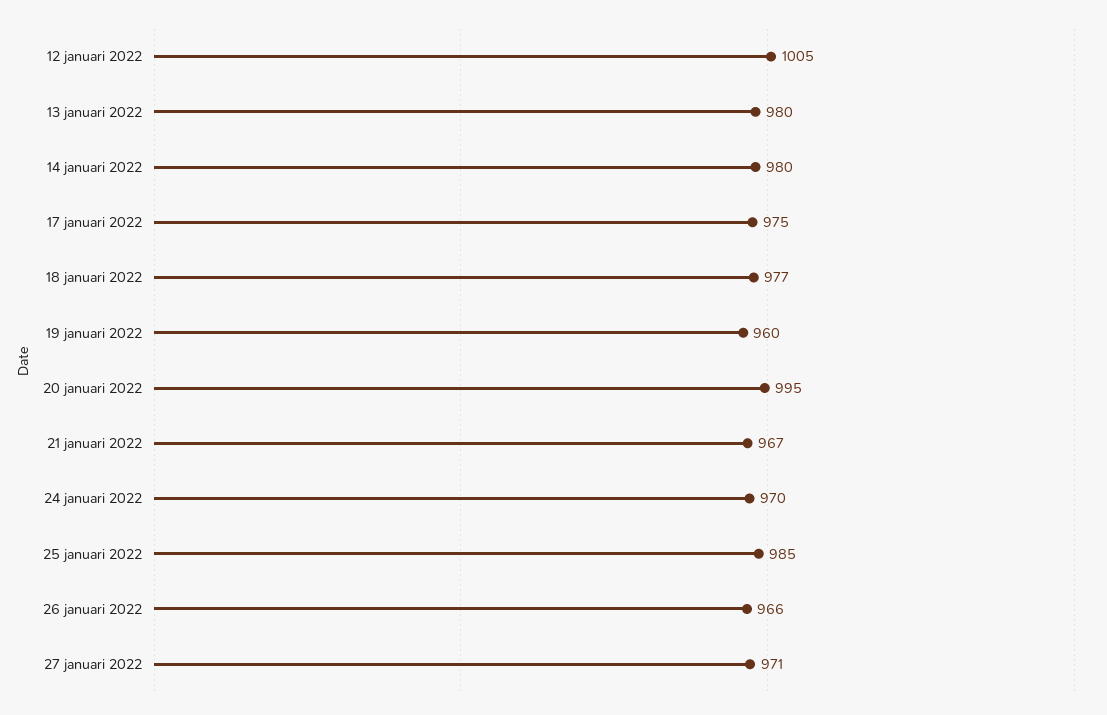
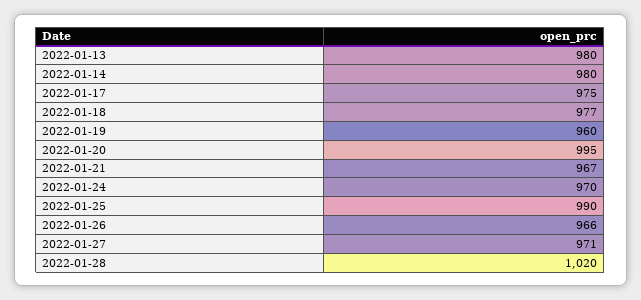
12 januari 2022: 1005 -> none
25 januari 2022: 985 -> 990
2022-01-28: none -> 1020

